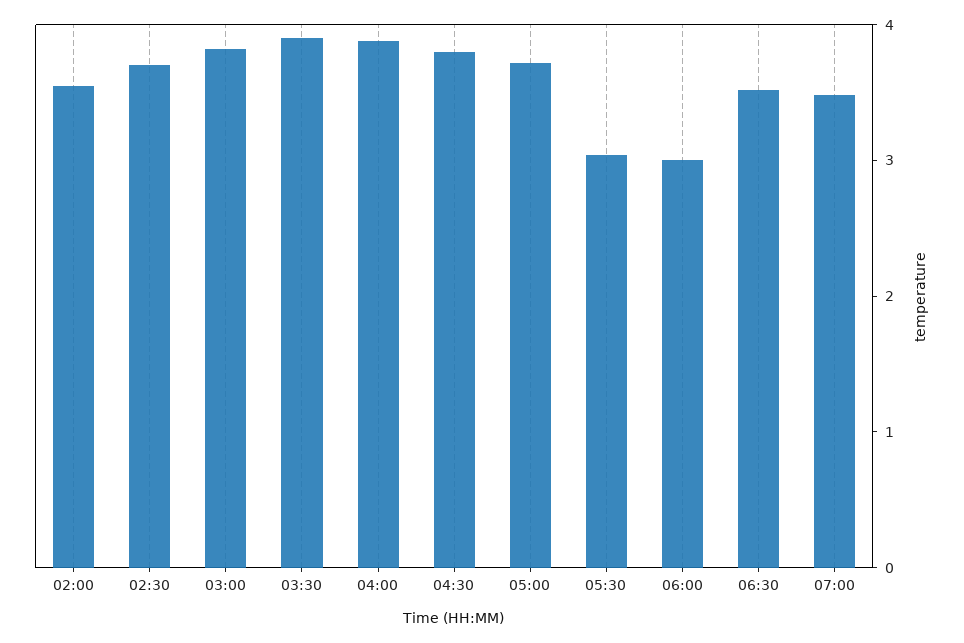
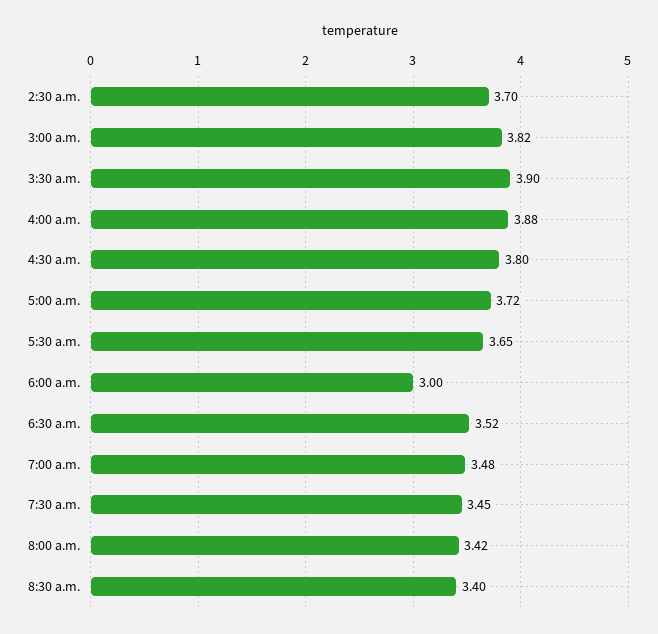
02:00: 3.6 -> none
05:30: 3 -> 3.65
7:30 a.m.: none -> 3.45
8:00 a.m.: none -> 3.42
8:30 a.m.: none -> 3.4

